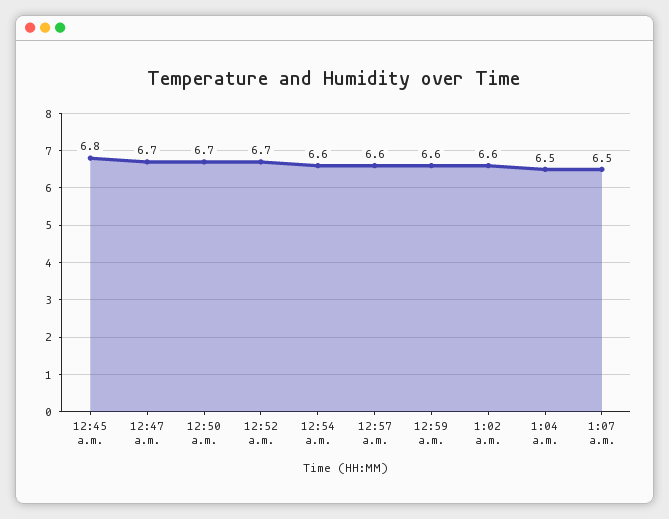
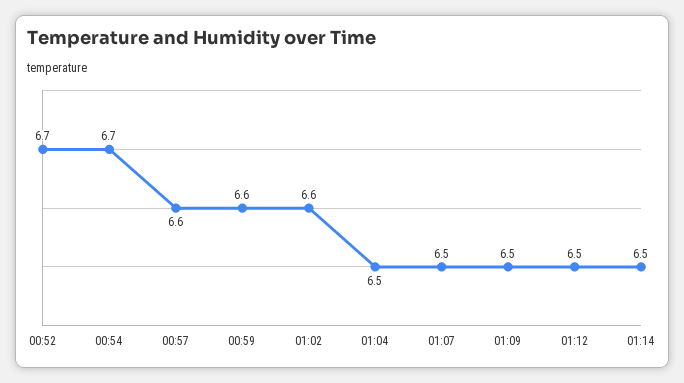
12:45 a.m.: 6.8 -> none
12:47 a.m.: 6.7 -> none
12:50 a.m.: 6.7 -> none
12:54 a.m.: 6.6 -> 6.7
01:09: none -> 6.5
01:12: none -> 6.5
01:14: none -> 6.5

